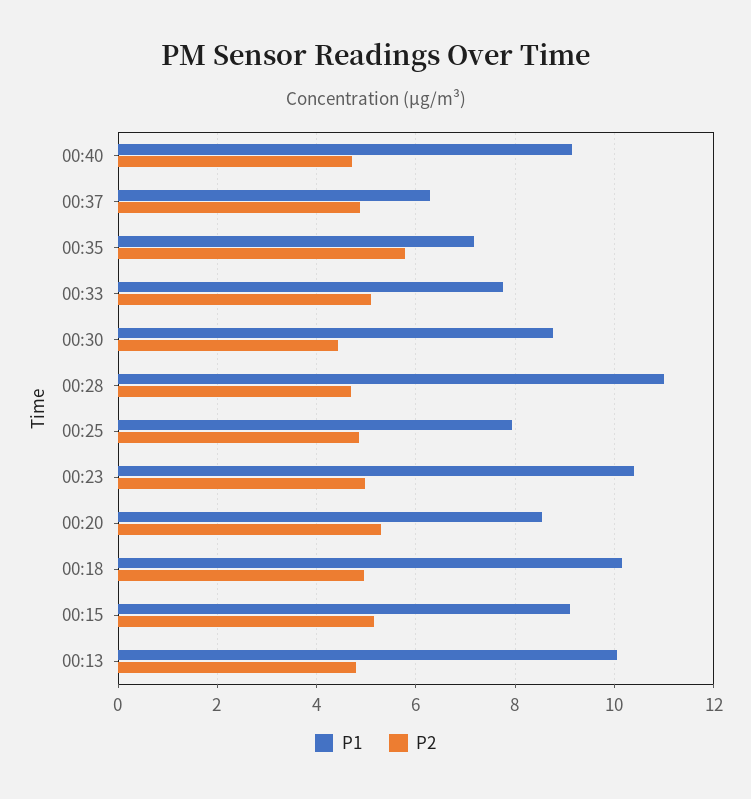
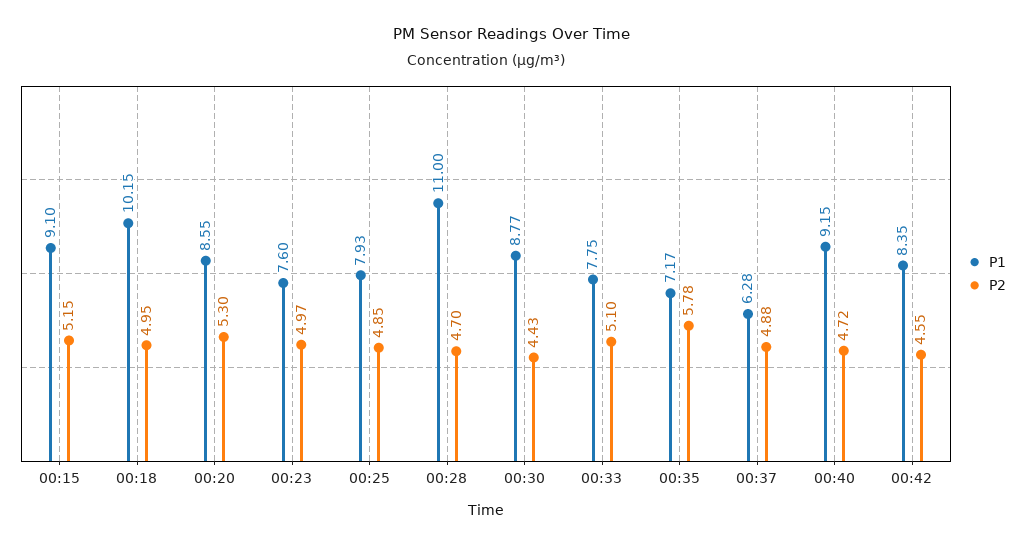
P1, 00:23: 10.4 -> 7.6
P1, 00:13: 10 -> none
P2, 00:13: 4.8 -> none
P1, 00:42: none -> 8.35
P2, 00:42: none -> 4.55

